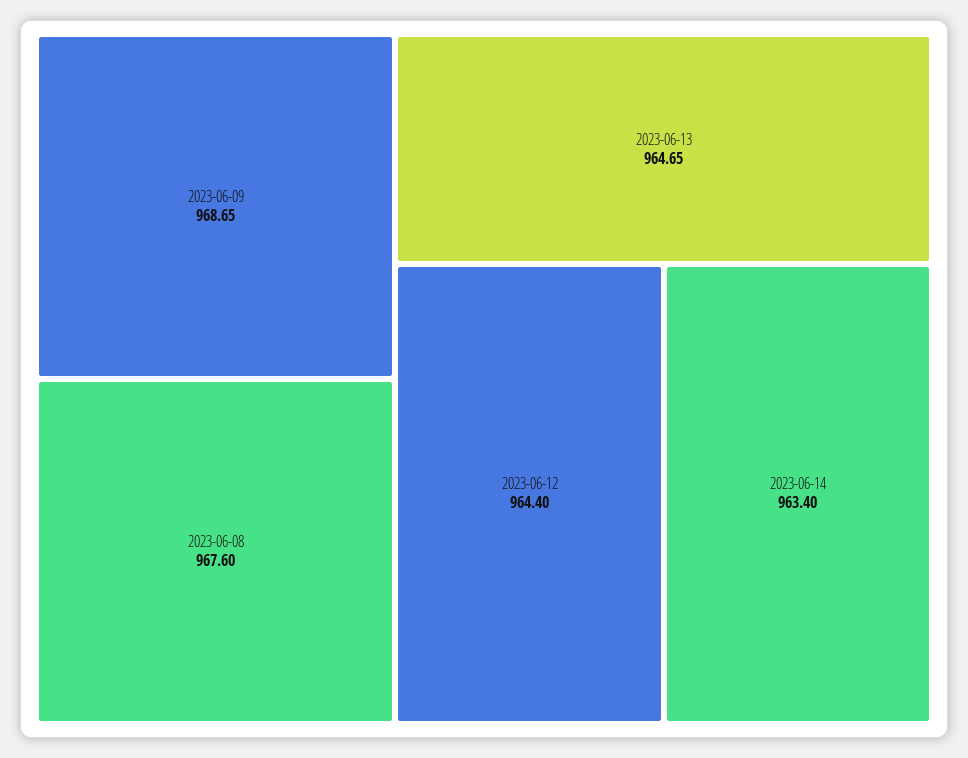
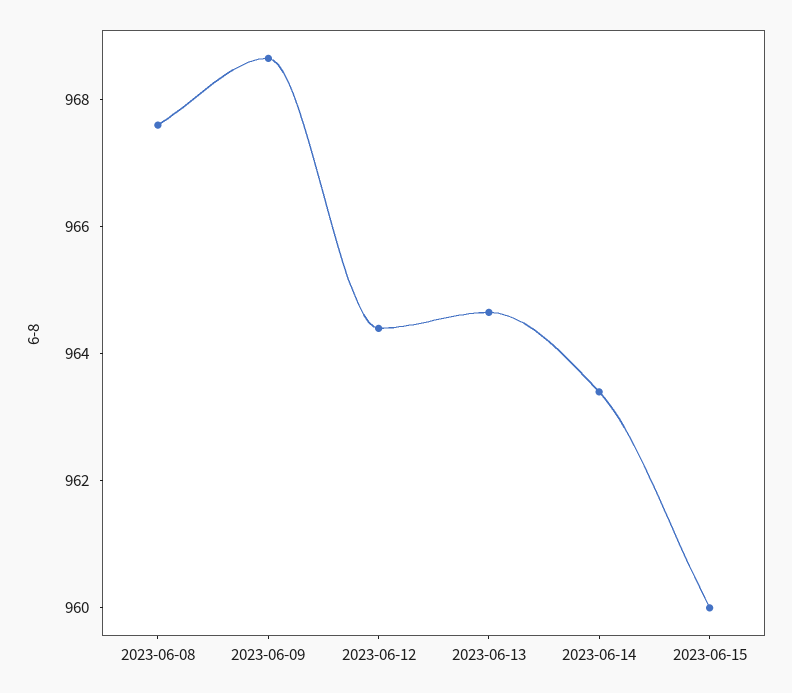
2023-06-15: none -> 960

